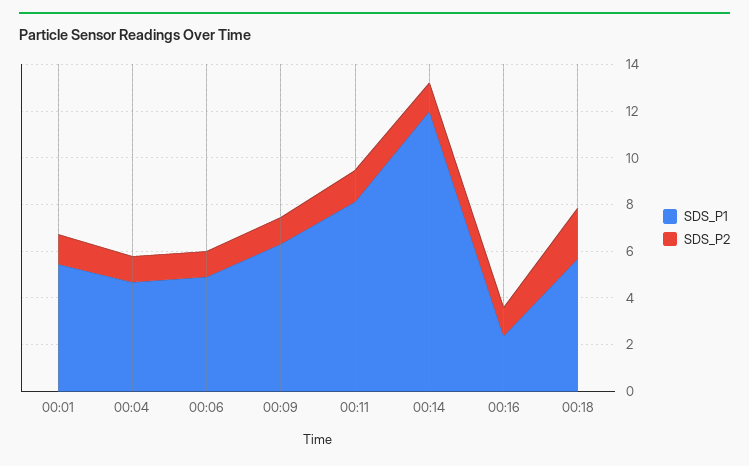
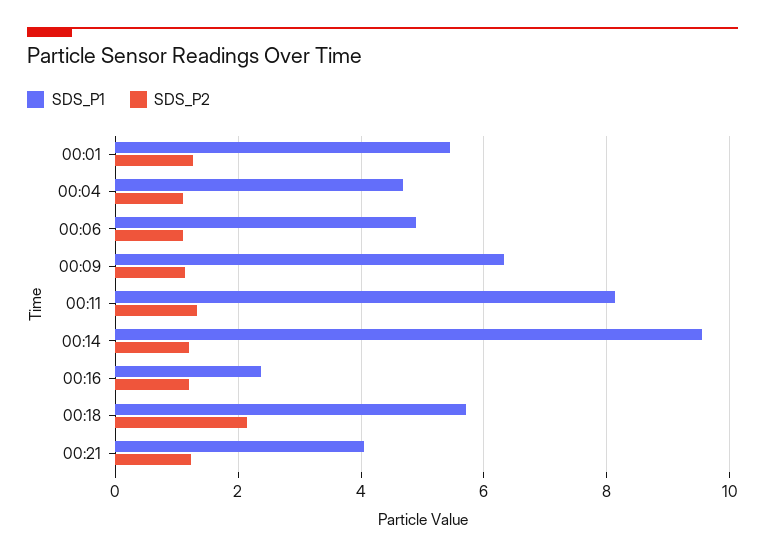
SDS_P1, 00:14: 12 -> 9.6
SDS_P1, 00:21: none -> 4
SDS_P2, 00:21: none -> 1.2

